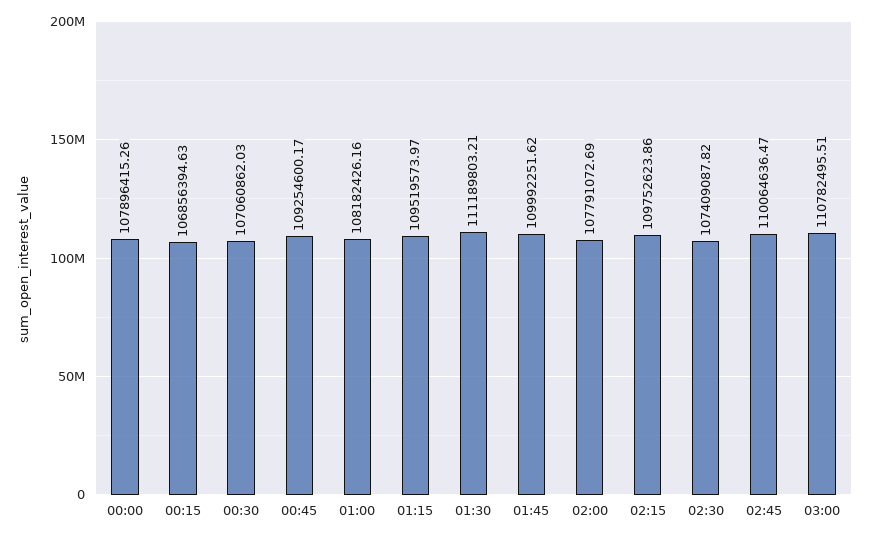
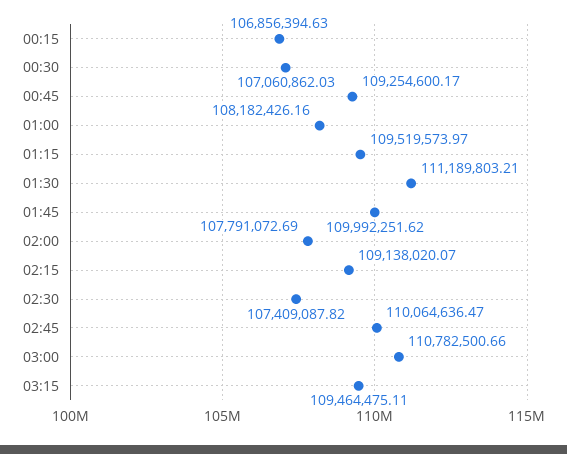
00:00: 107896415.26 -> none
02:15: 109752623.86 -> 109138020.07
03:00: 110782495.51 -> 110782500.66
03:15: none -> 109464475.11

